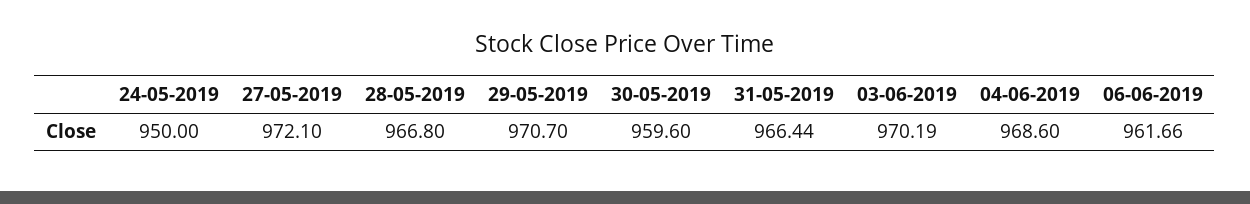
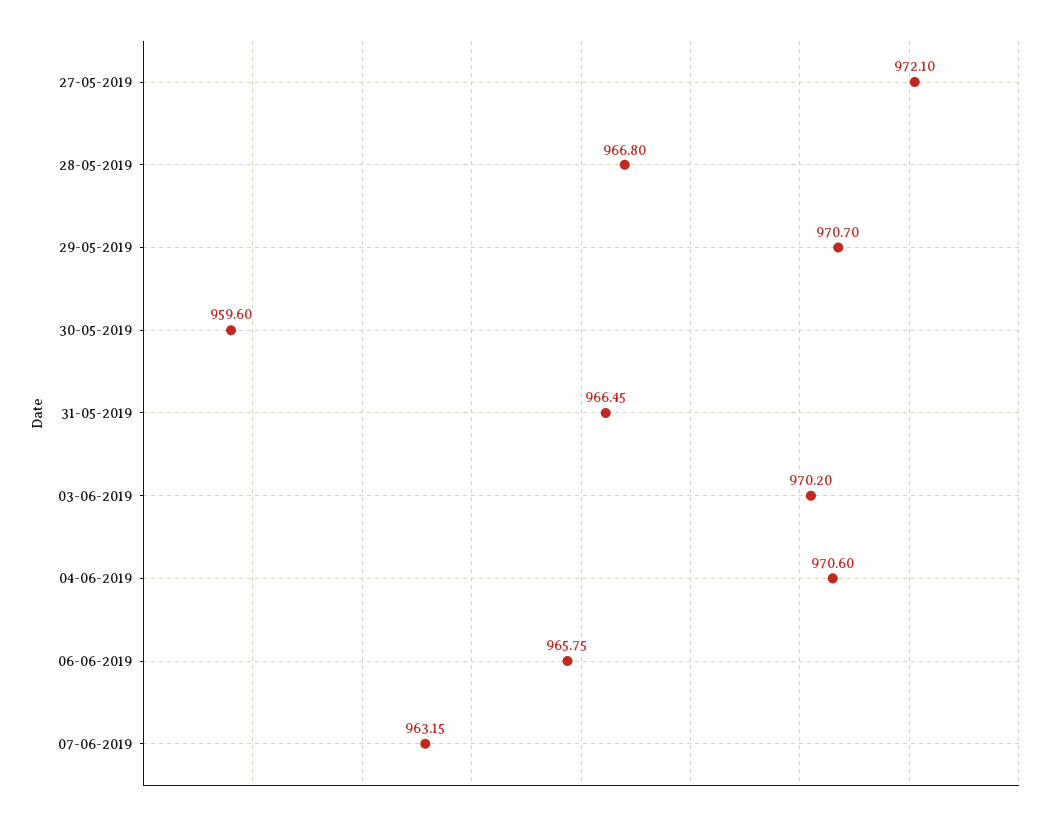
24-05-2019: 950 -> none
31-05-2019: 966.44 -> 966.45
03-06-2019: 970.19 -> 970.2
04-06-2019: 968.6 -> 970.6
06-06-2019: 961.66 -> 965.75
07-06-2019: none -> 963.15

